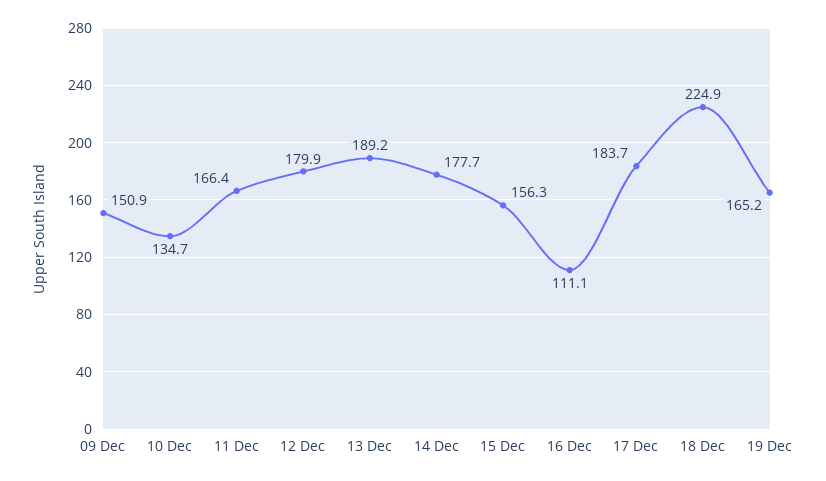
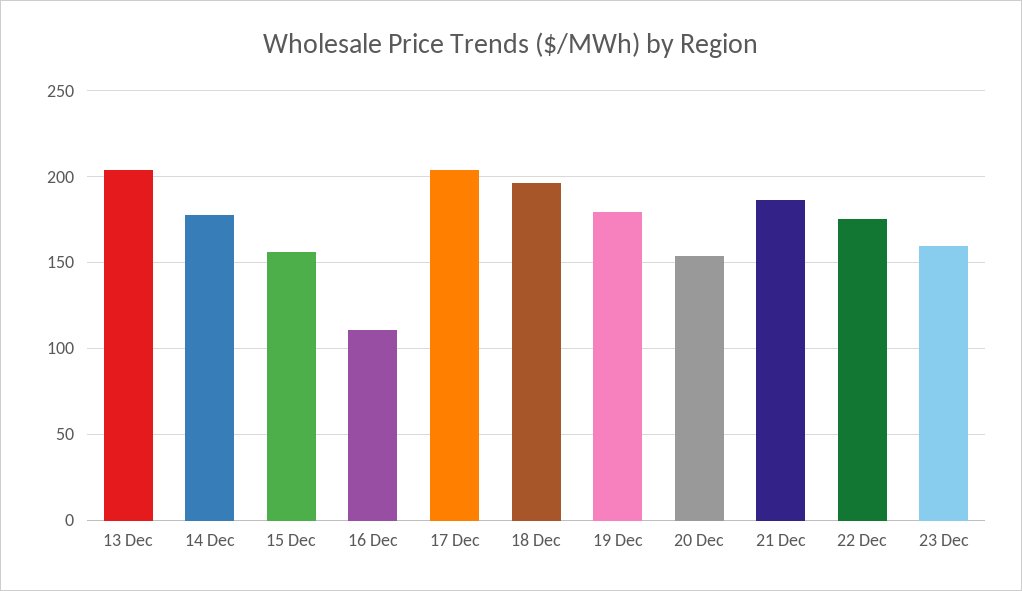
09 Dec: 150.9 -> none
10 Dec: 134.7 -> none
11 Dec: 166.4 -> none
12 Dec: 179.9 -> none
13 Dec: 189.2 -> 205
17 Dec: 183.7 -> 205
18 Dec: 224.9 -> 195
19 Dec: 165.2 -> 180
20 Dec: none -> 155
21 Dec: none -> 185
22 Dec: none -> 175
23 Dec: none -> 160

